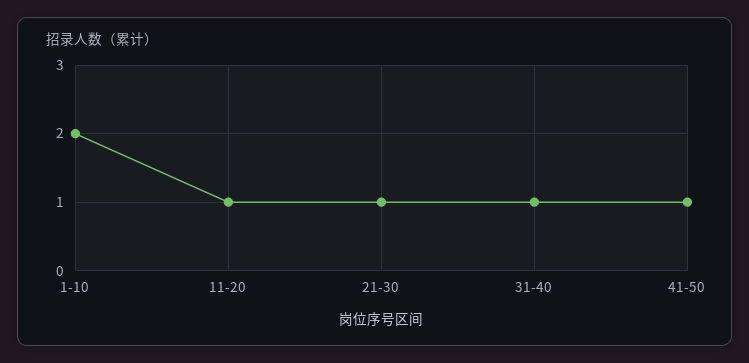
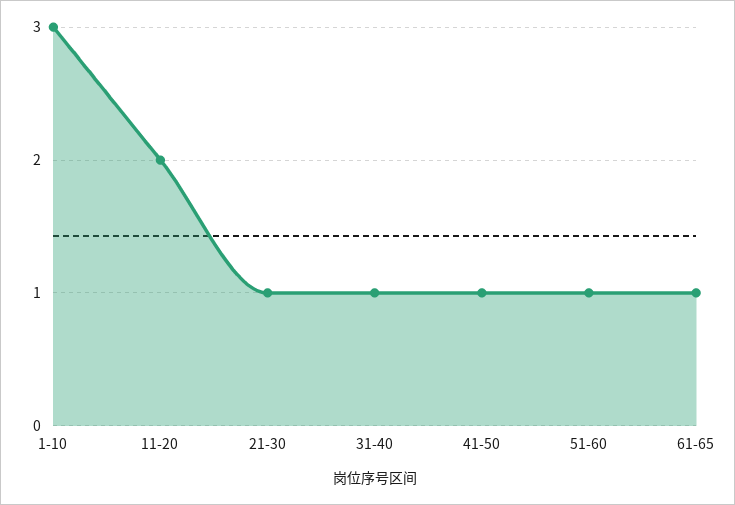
1-10: 2 -> 3
11-20: 1 -> 2
51-60: none -> 1
61-65: none -> 1

